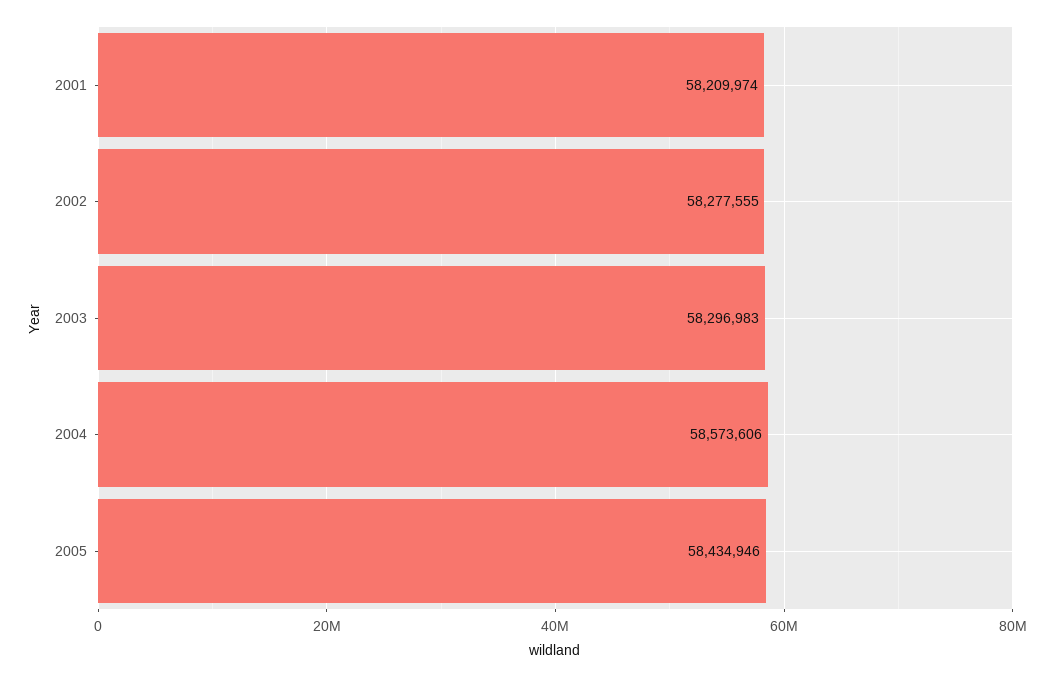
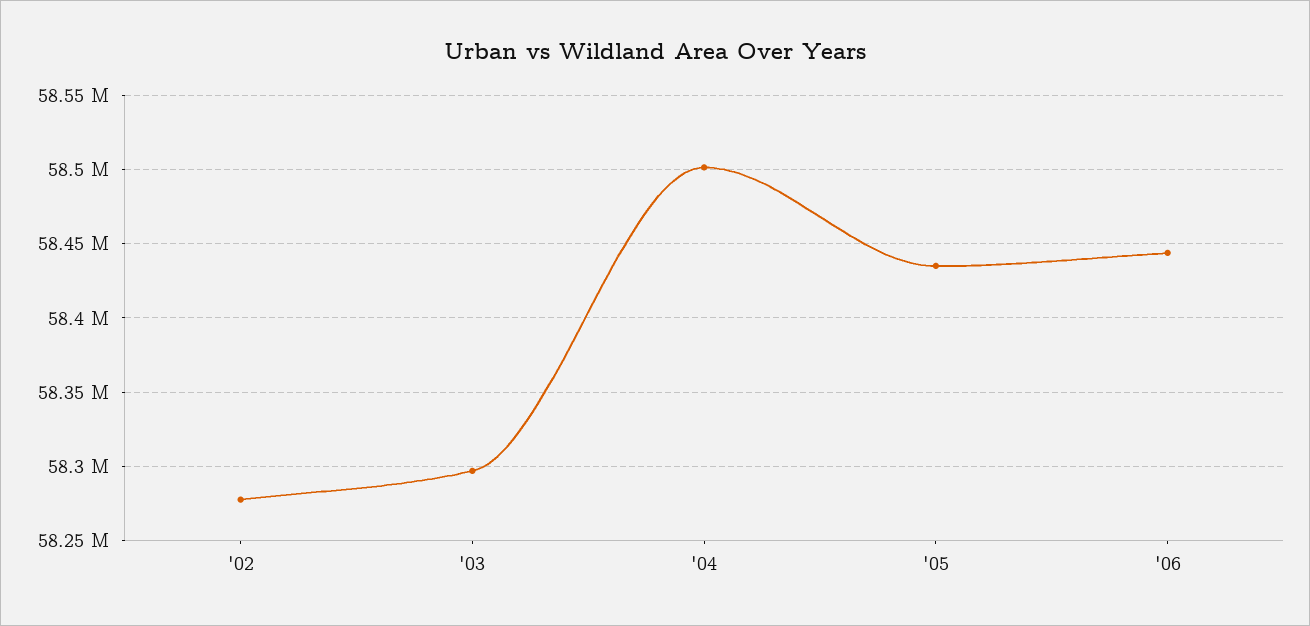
2001: 58209974 -> none
2004: 58573606 -> 58500000
'06: none -> 58445000

